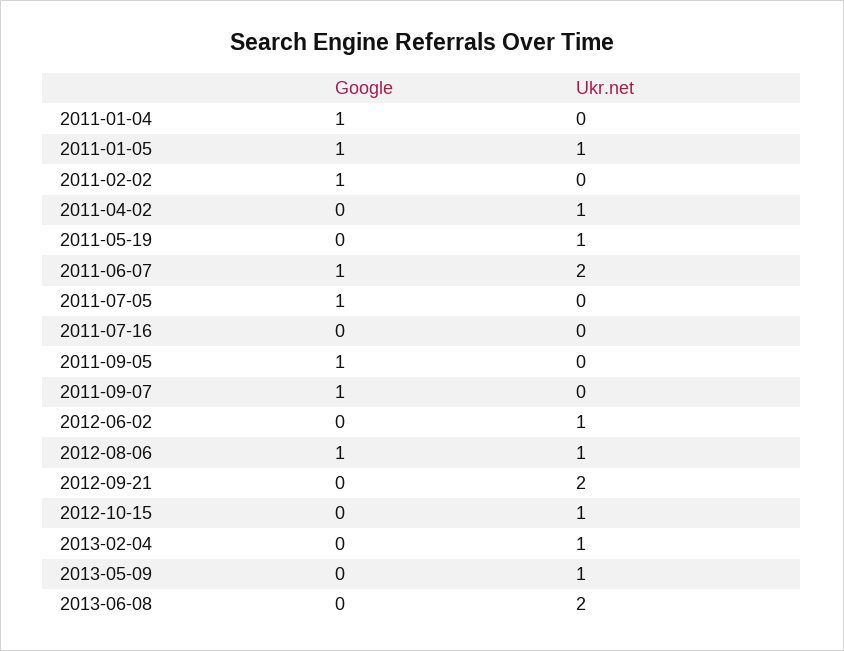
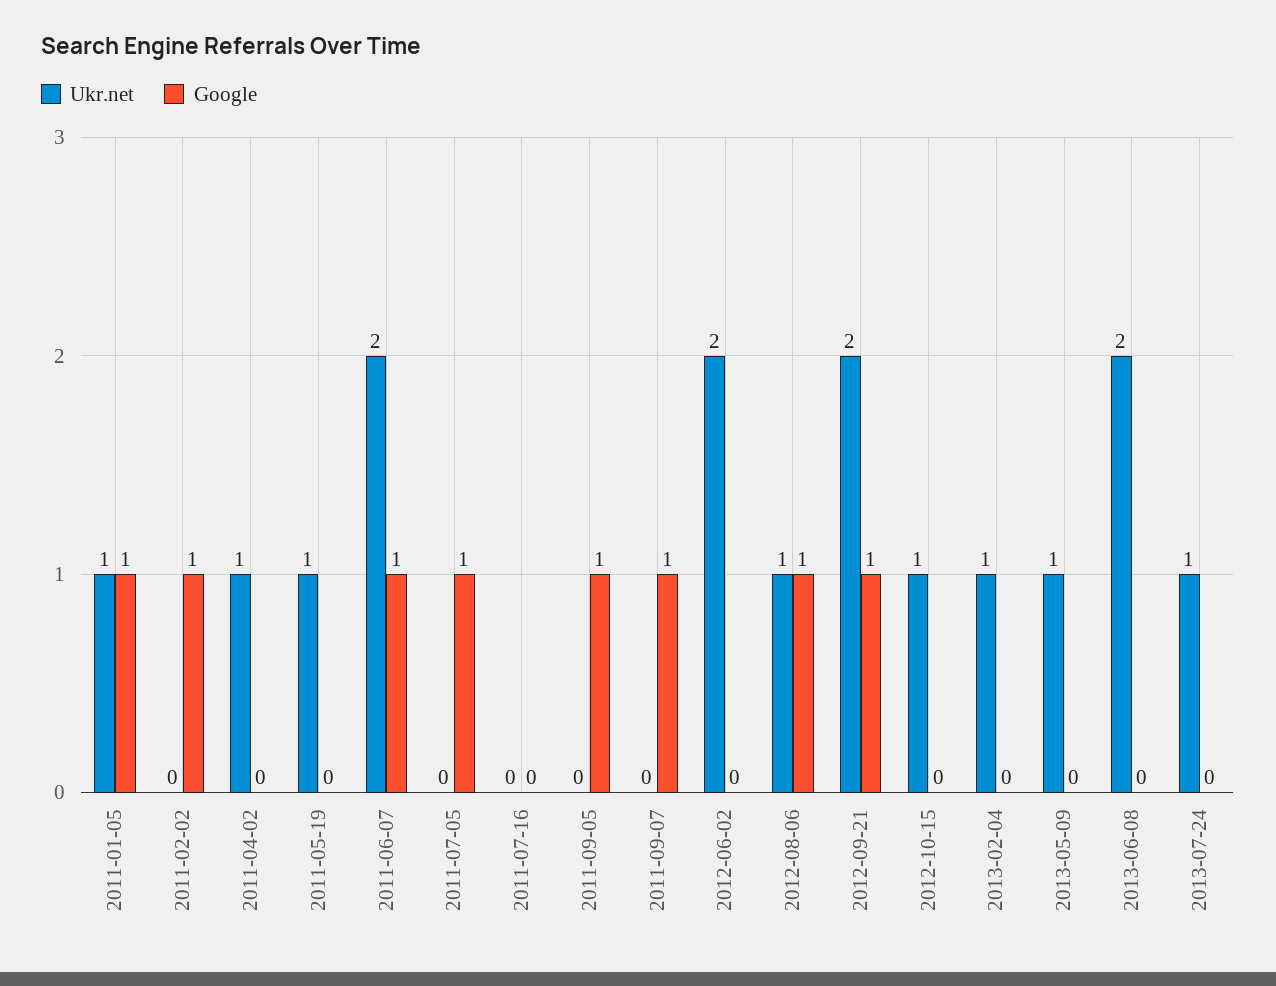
Google, 2011-01-04: 1 -> none
Ukr.net, 2011-01-04: 0 -> none
Ukr.net, 2012-06-02: 1 -> 2
Google, 2012-09-21: 0 -> 1
Ukr.net, 2013-07-24: none -> 1
Google, 2013-07-24: none -> 0

